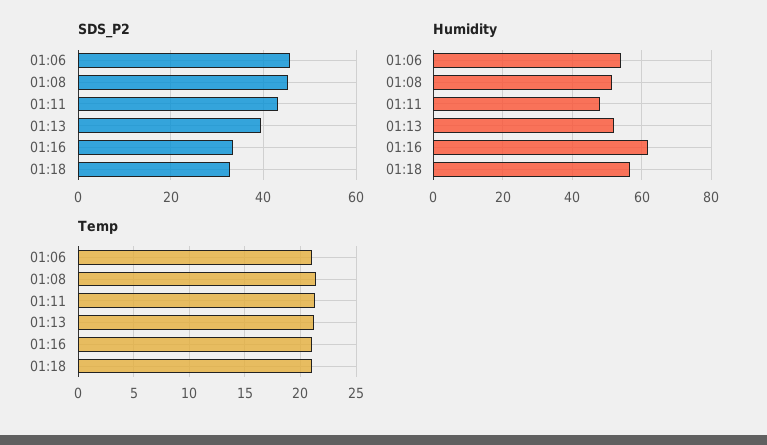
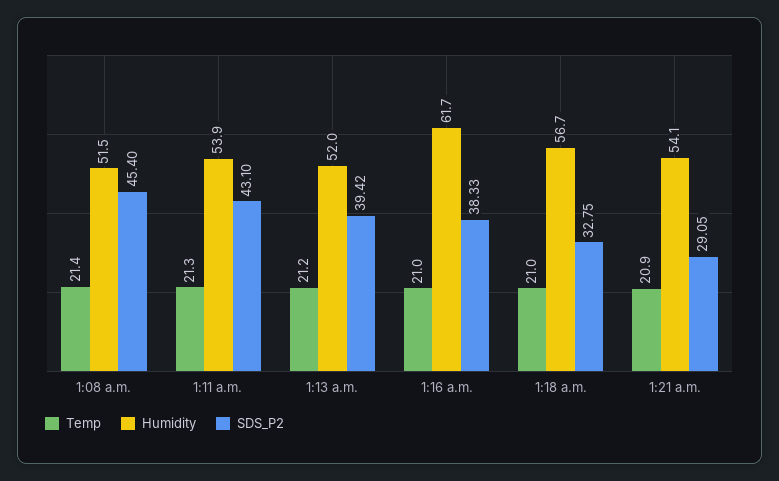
SDS_P2, 01:06: 46 -> none
SDS_P2, 01:16: 34 -> 38.33
Humidity, 01:06: 54 -> none
Humidity, 01:11: 48 -> 53.9
Temp, 01:06: 21 -> none
Temp, 1:21 a.m.: none -> 20.9
Humidity, 1:21 a.m.: none -> 54.1
SDS_P2, 1:21 a.m.: none -> 29.05

